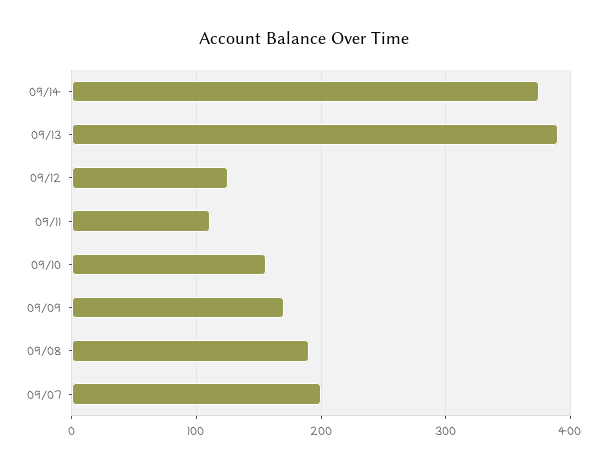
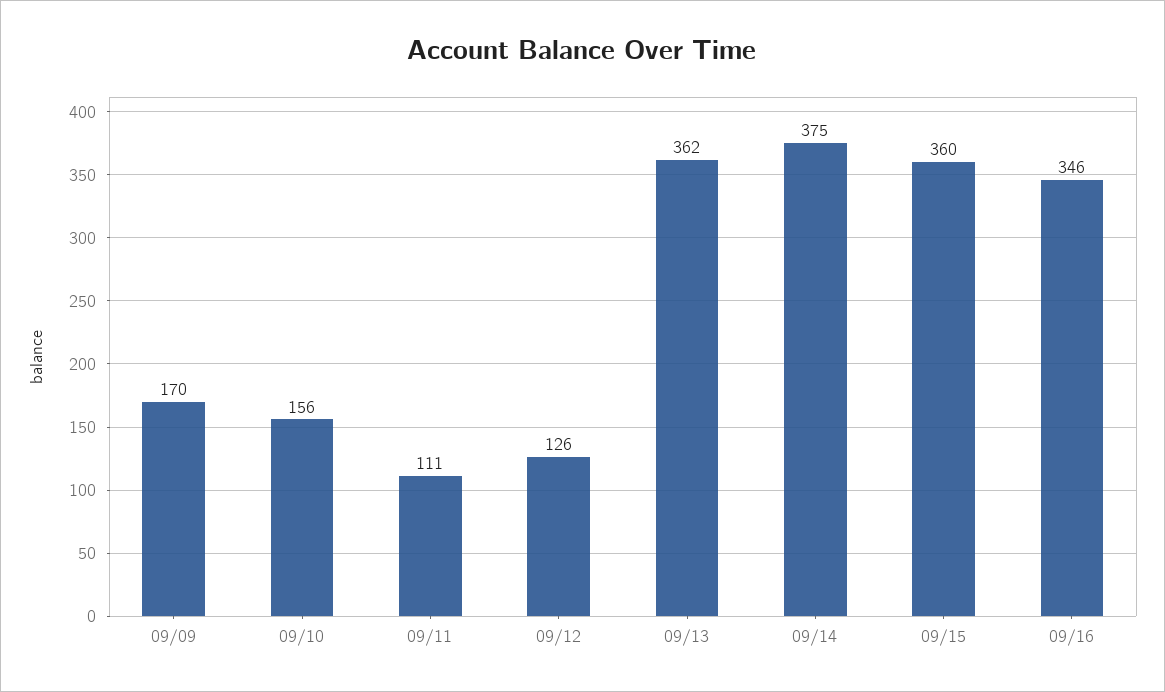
09/13: 390 -> 362
09/08: 190 -> none
09/07: 200 -> none
09/15: none -> 360
09/16: none -> 346

